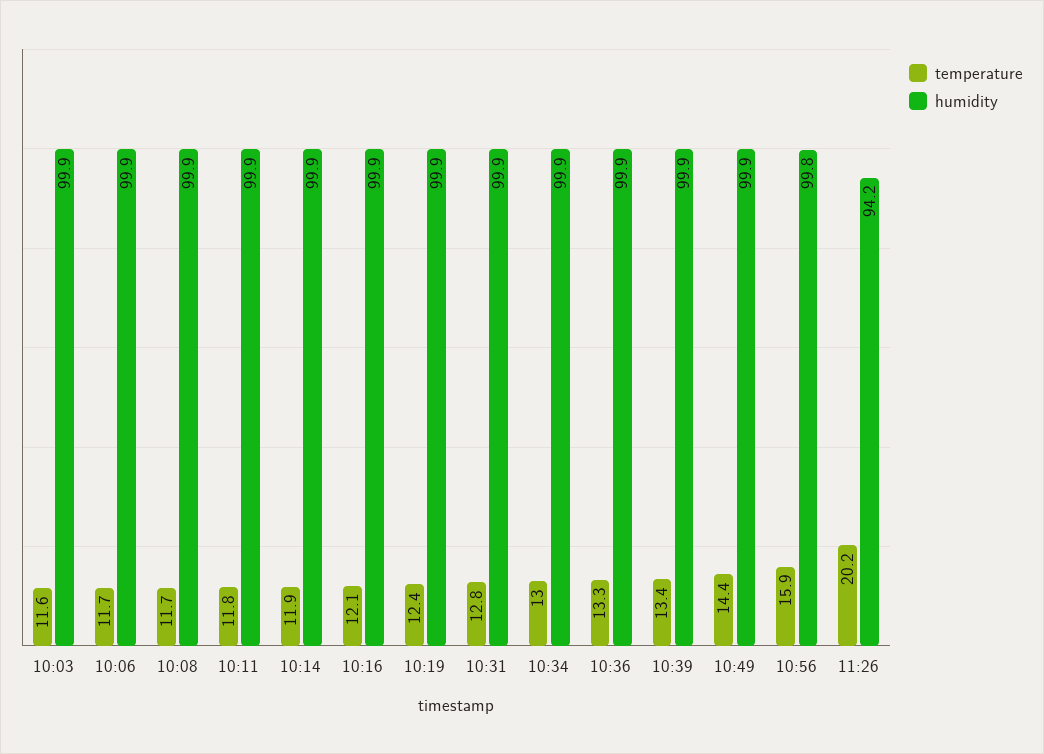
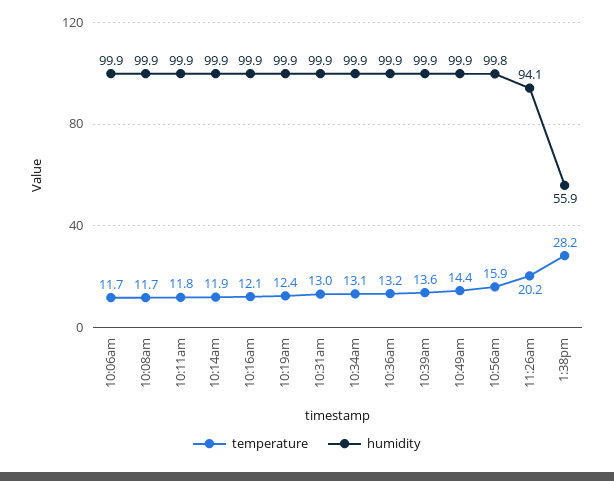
temperature, 10:03: 11.6 -> none
humidity, 10:03: 99.9 -> none
temperature, 10:31: 12.8 -> 13
temperature, 10:34: 13 -> 13.1
temperature, 10:36: 13.3 -> 13.2
temperature, 10:39: 13.4 -> 13.6
humidity, 11:26: 94.2 -> 94.1
temperature, 1:38pm: none -> 28.2
humidity, 1:38pm: none -> 55.9

